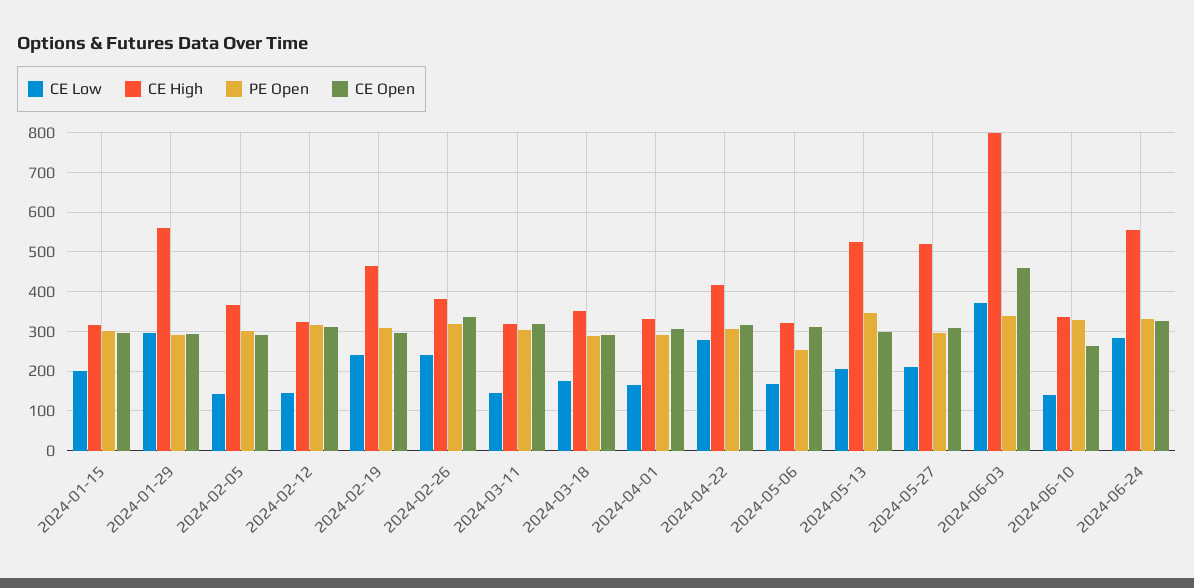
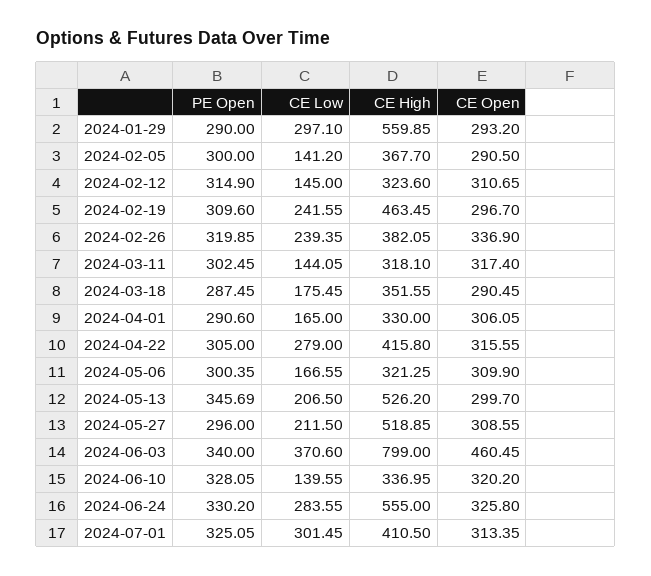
CE Low, 2024-01-15: 200 -> none
CE High, 2024-01-15: 320 -> none
PE Open, 2024-01-15: 300 -> none
CE Open, 2024-01-15: 300 -> none
PE Open, 2024-05-06: 260 -> 300.35
CE Open, 2024-06-10: 260 -> 320.2
PE Open, 2024-07-01: none -> 325.05
CE Low, 2024-07-01: none -> 301.45
CE High, 2024-07-01: none -> 410.5
CE Open, 2024-07-01: none -> 313.35

